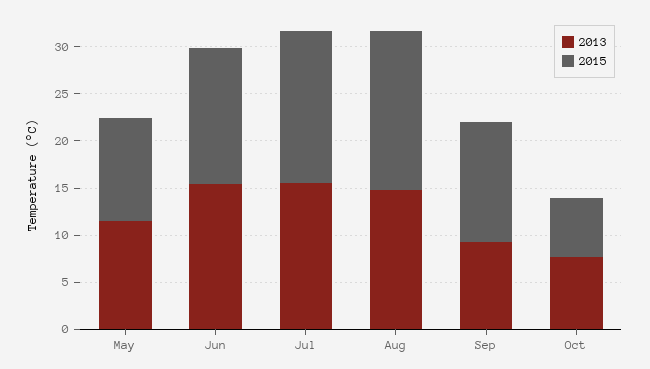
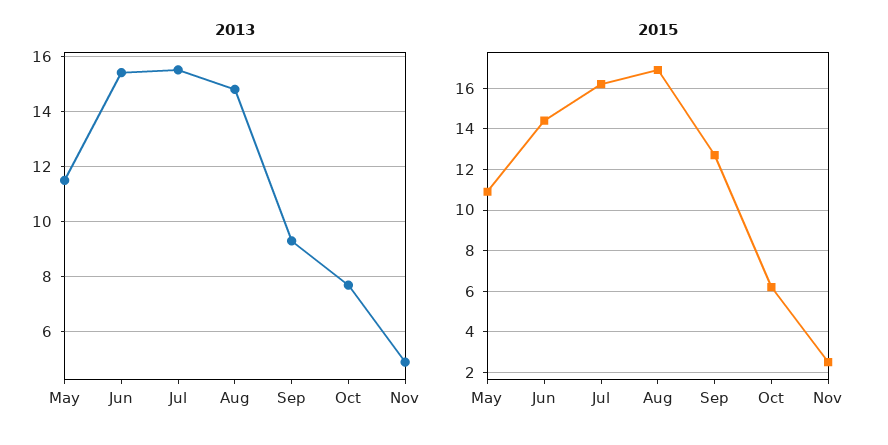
2013, Nov: none -> 5
2015, Nov: none -> 2.5

